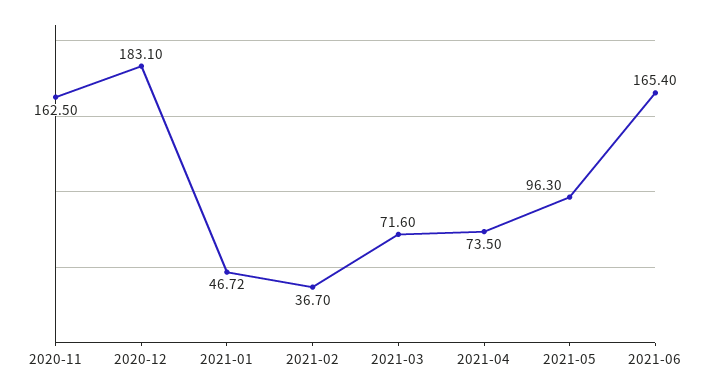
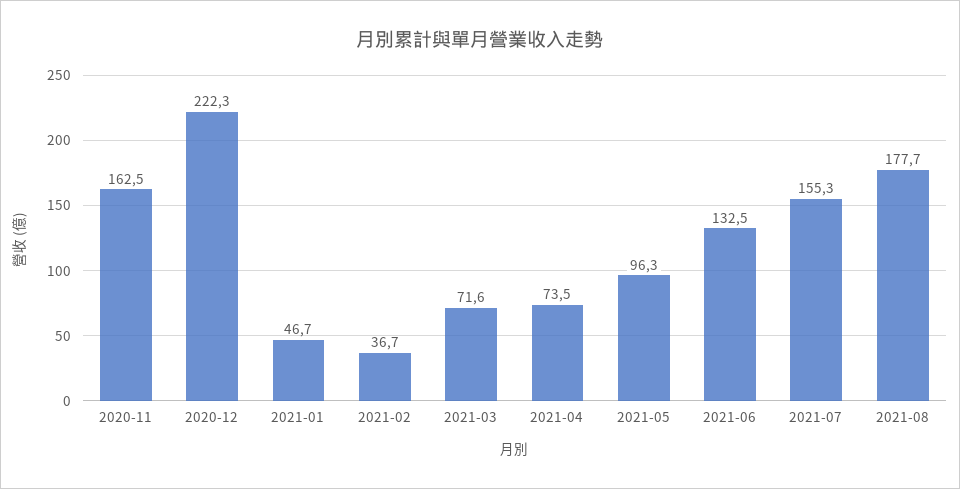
2020-12: 183.1 -> 222.3
2021-06: 165.4 -> 132.5
2021-07: none -> 155.3
2021-08: none -> 177.7

